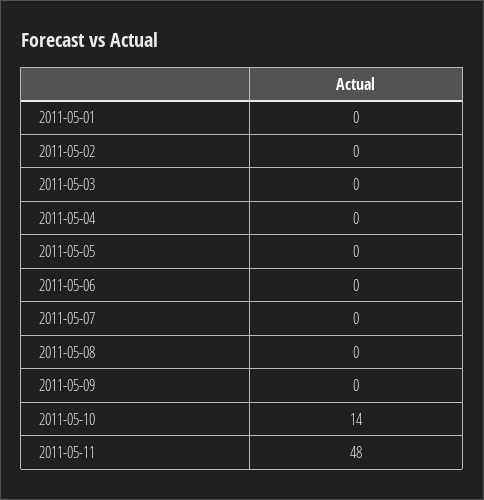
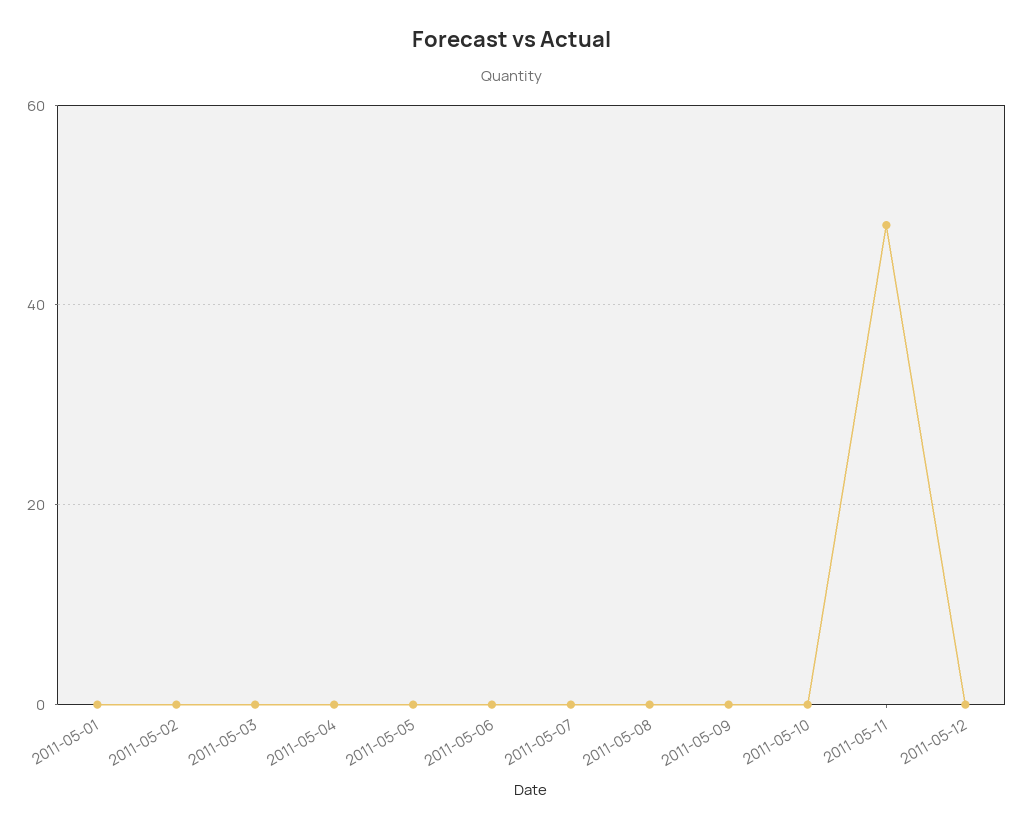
2011-05-10: 14 -> 0
2011-05-12: none -> 0

